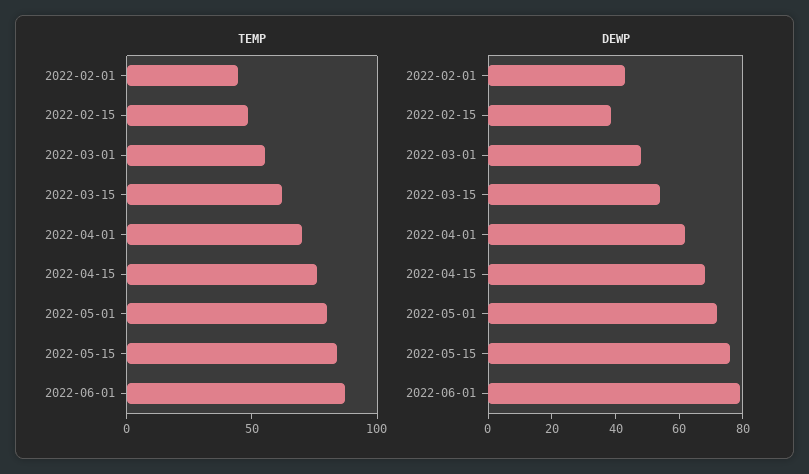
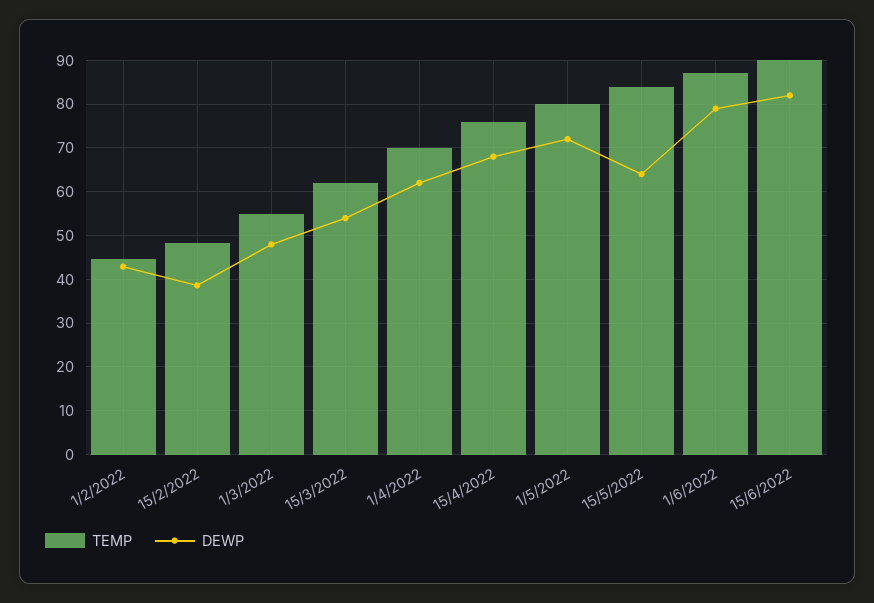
DEWP, 2022-05-15: 75 -> 64
TEMP, 15/6/2022: none -> 90
DEWP, 15/6/2022: none -> 82

